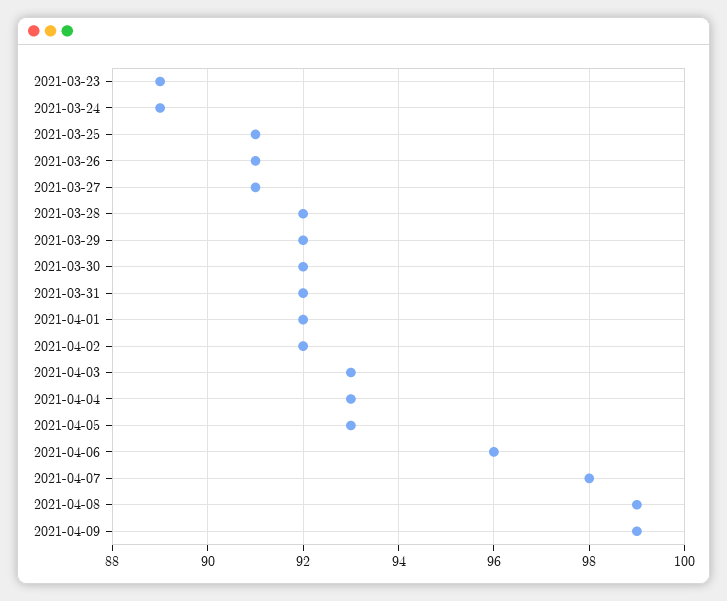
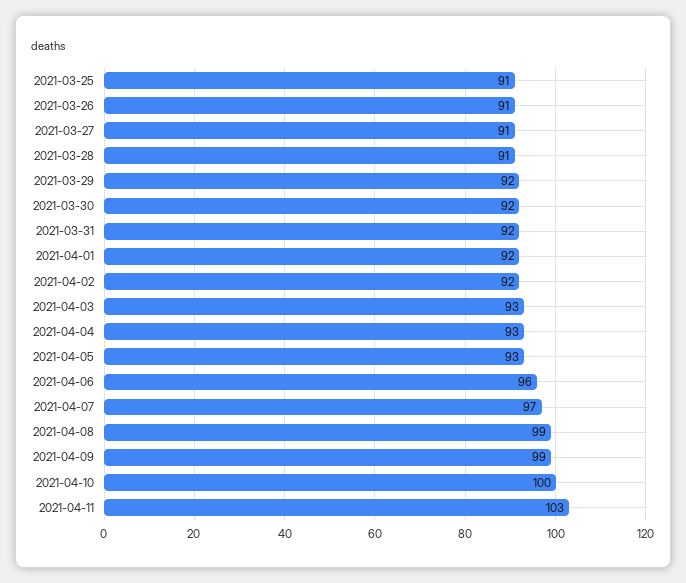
2021-03-23: 89 -> none
2021-03-24: 89 -> none
2021-03-28: 92 -> 91
2021-04-07: 98 -> 97
2021-04-10: none -> 100
2021-04-11: none -> 103

